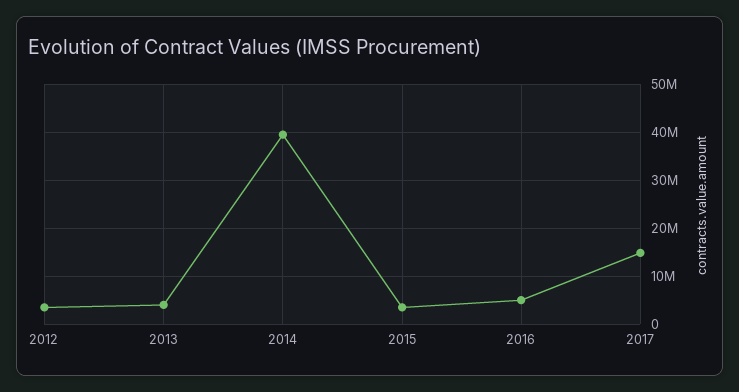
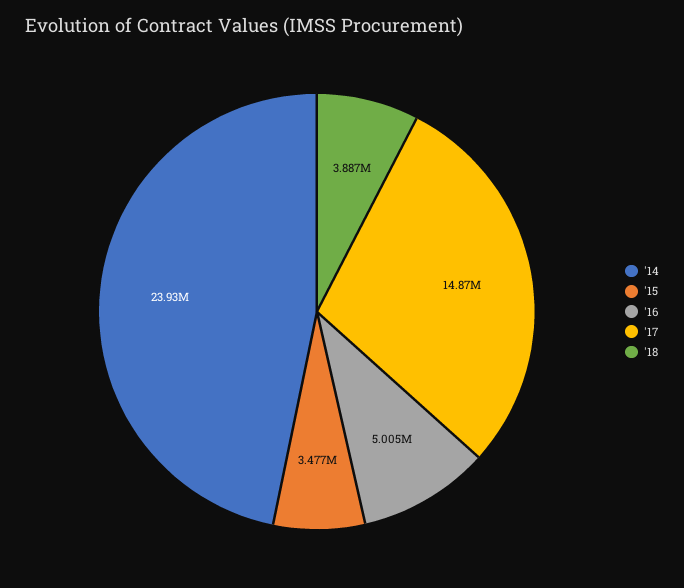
2012: 4000000 -> none
2013: 4000000 -> none
2014: 40000000 -> 23930000
'18: none -> 3887000

